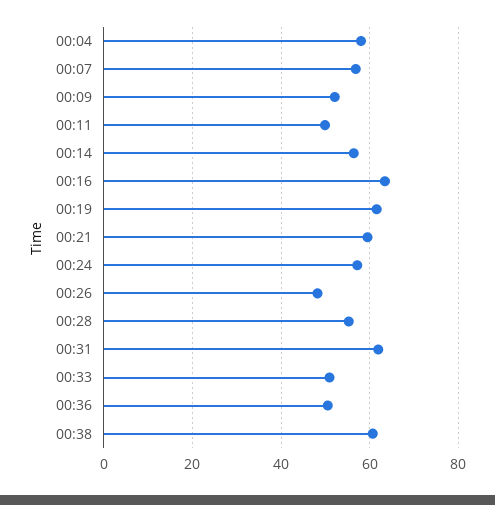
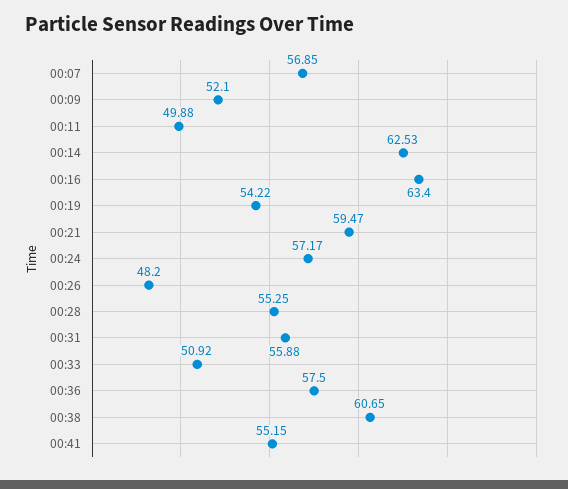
00:04: 58 -> none
00:14: 56 -> 62.53
00:19: 62 -> 54.22
00:31: 62 -> 55.88
00:36: 50 -> 57.5
00:41: none -> 55.15

